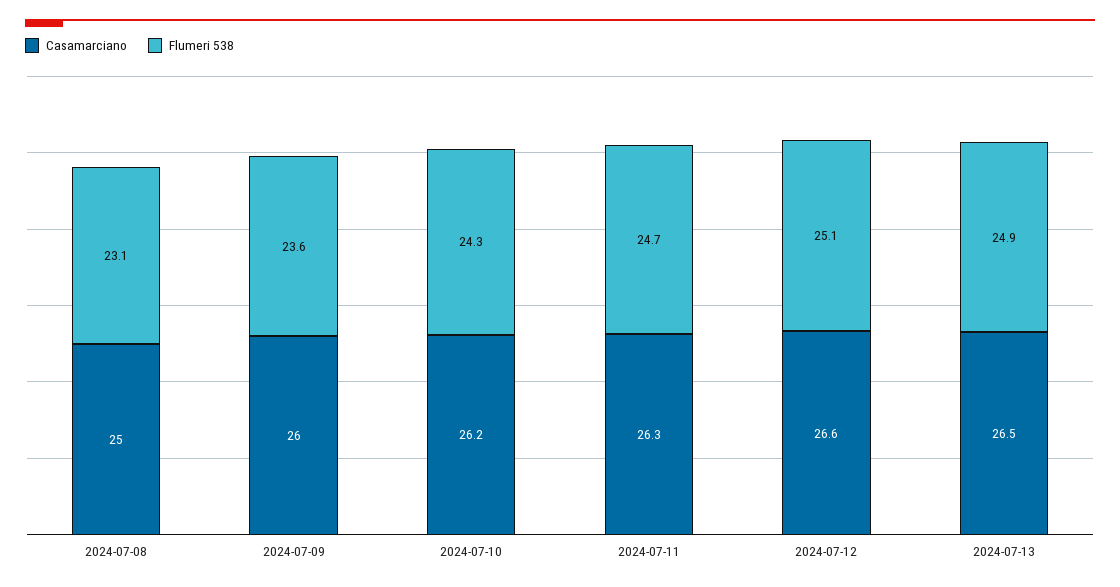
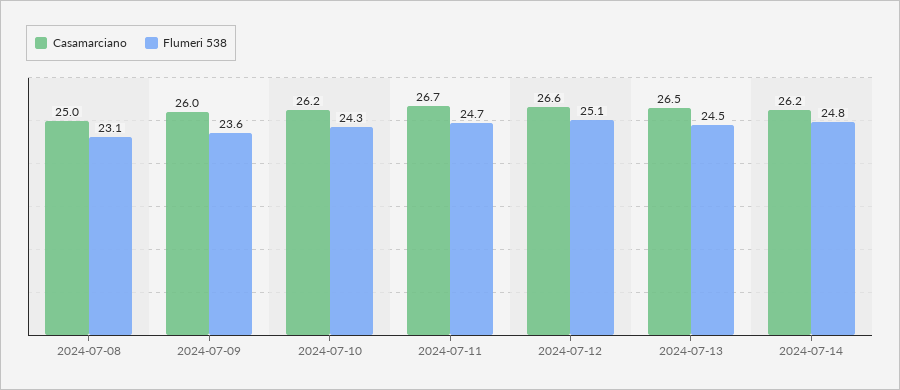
Casamarciano, 2024-07-11: 26.3 -> 26.7
Flumeri 538, 2024-07-13: 24.9 -> 24.5
Casamarciano, 2024-07-14: none -> 26.2
Flumeri 538, 2024-07-14: none -> 24.8

